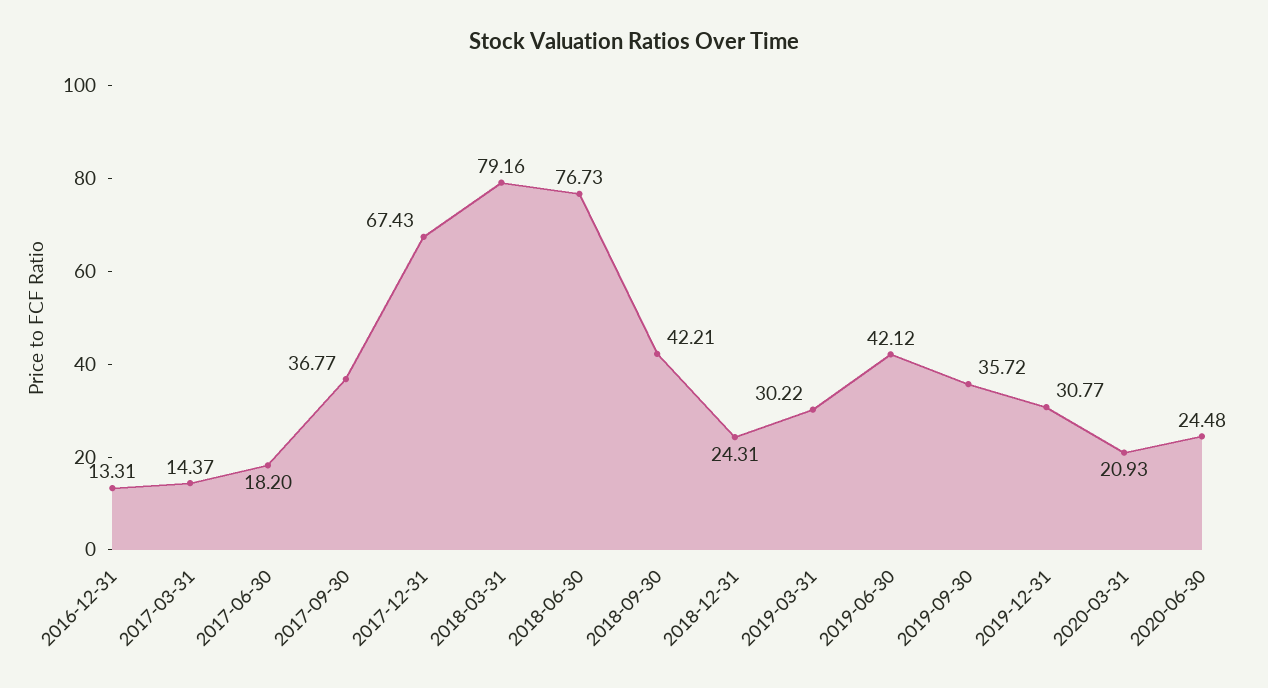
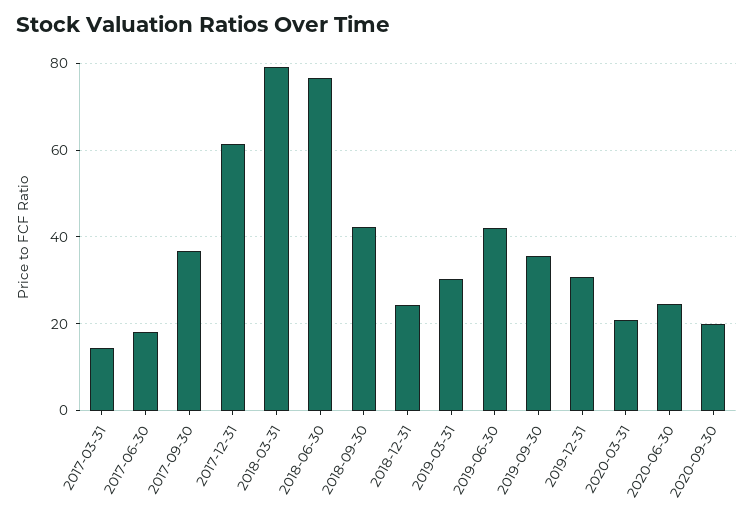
2016-12-31: 13.31 -> none
2017-12-31: 67.43 -> 62
2020-09-30: none -> 20

